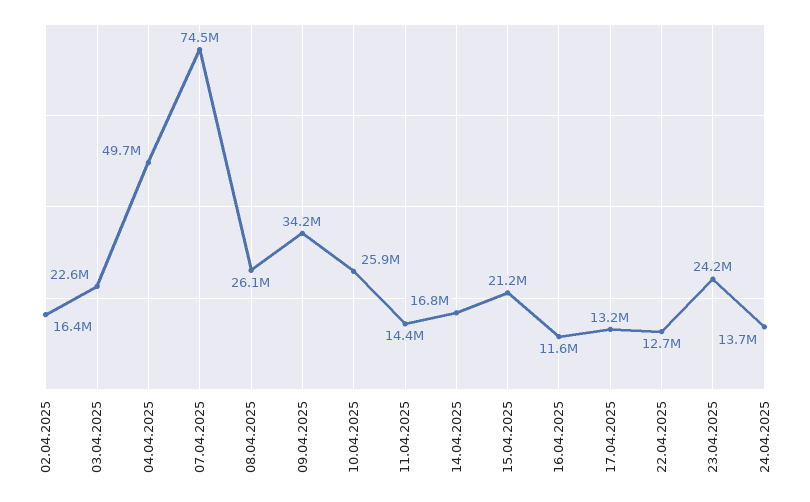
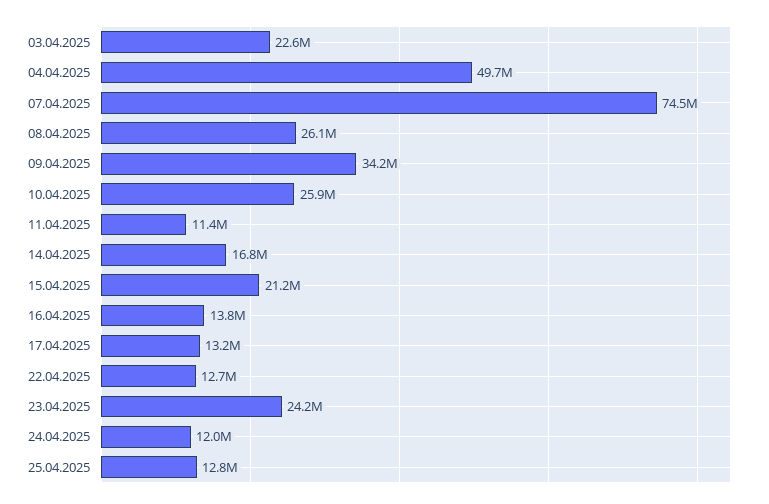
02.04.2025: 16400000 -> none
11.04.2025: 14400000 -> 11400000
16.04.2025: 11600000 -> 13800000
24.04.2025: 13700000 -> 12000000
25.04.2025: none -> 12800000

